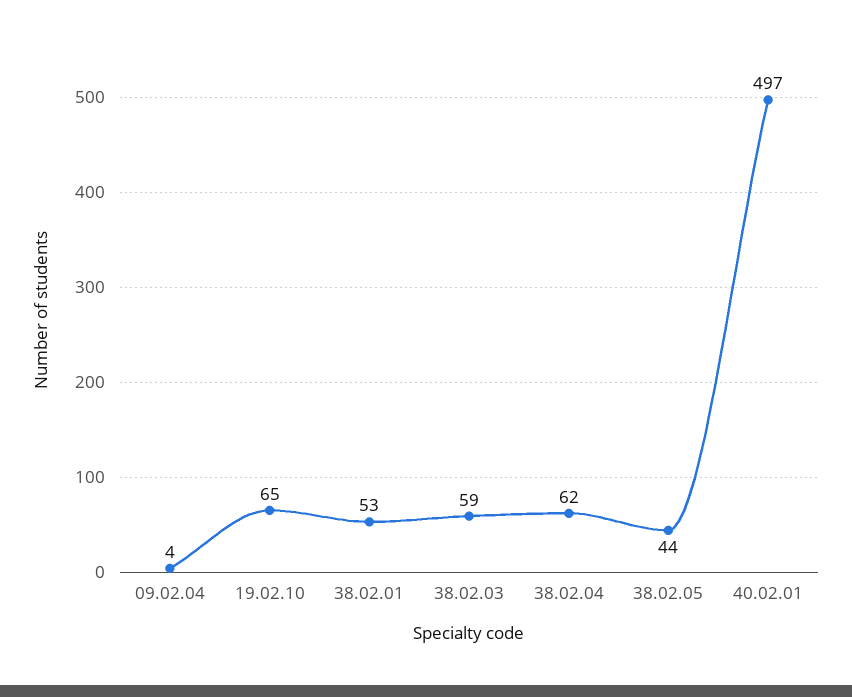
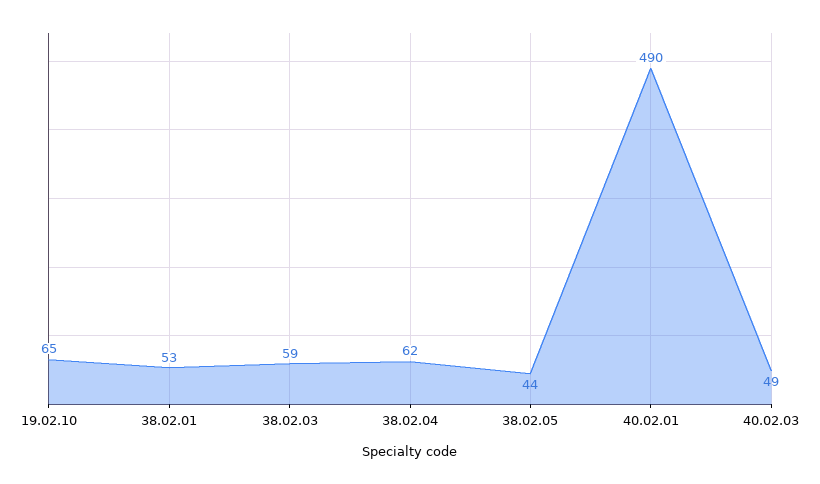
09.02.04: 4 -> none
40.02.01: 497 -> 490
40.02.03: none -> 49

